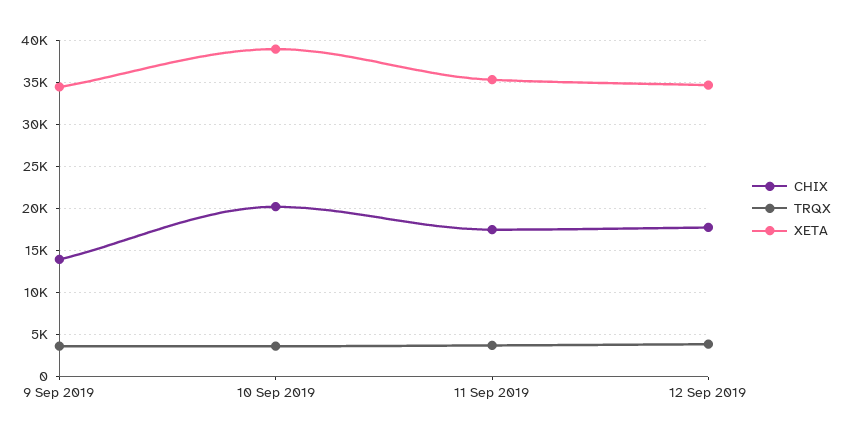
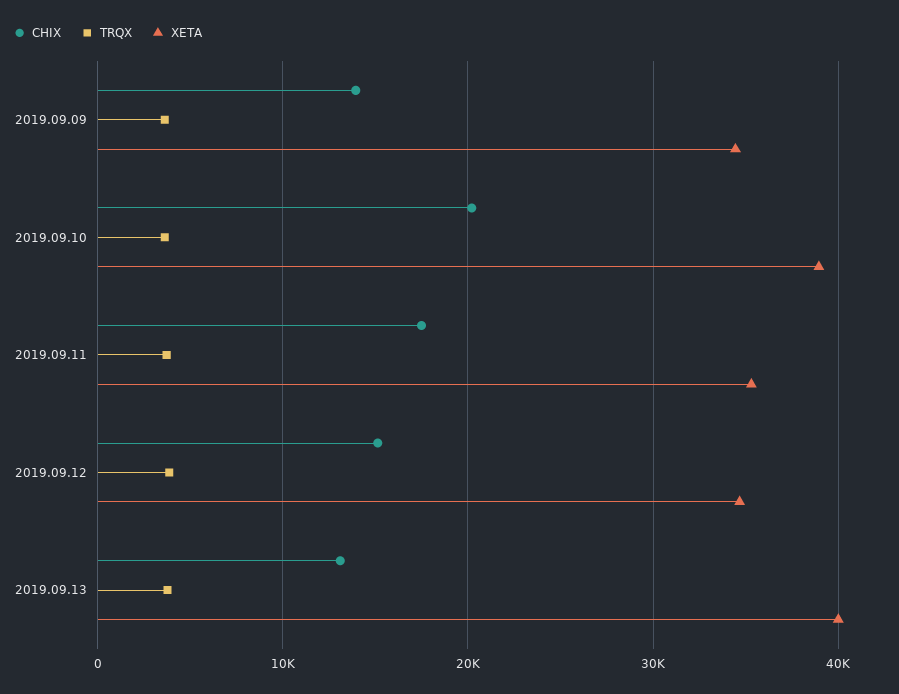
CHIX, 12 Sep 2019: 18000 -> 15000
CHIX, 2019.09.13: none -> 13000
TRQX, 2019.09.13: none -> 4000
XETA, 2019.09.13: none -> 40000

